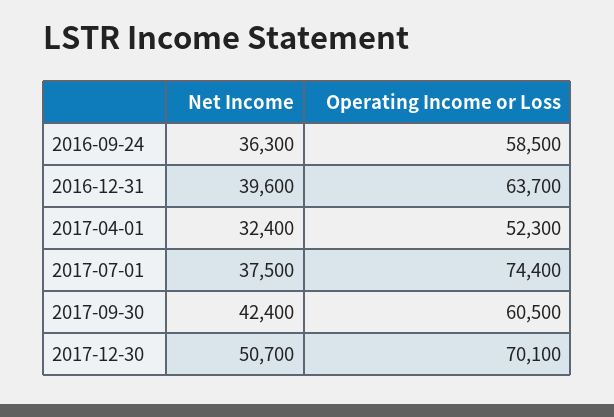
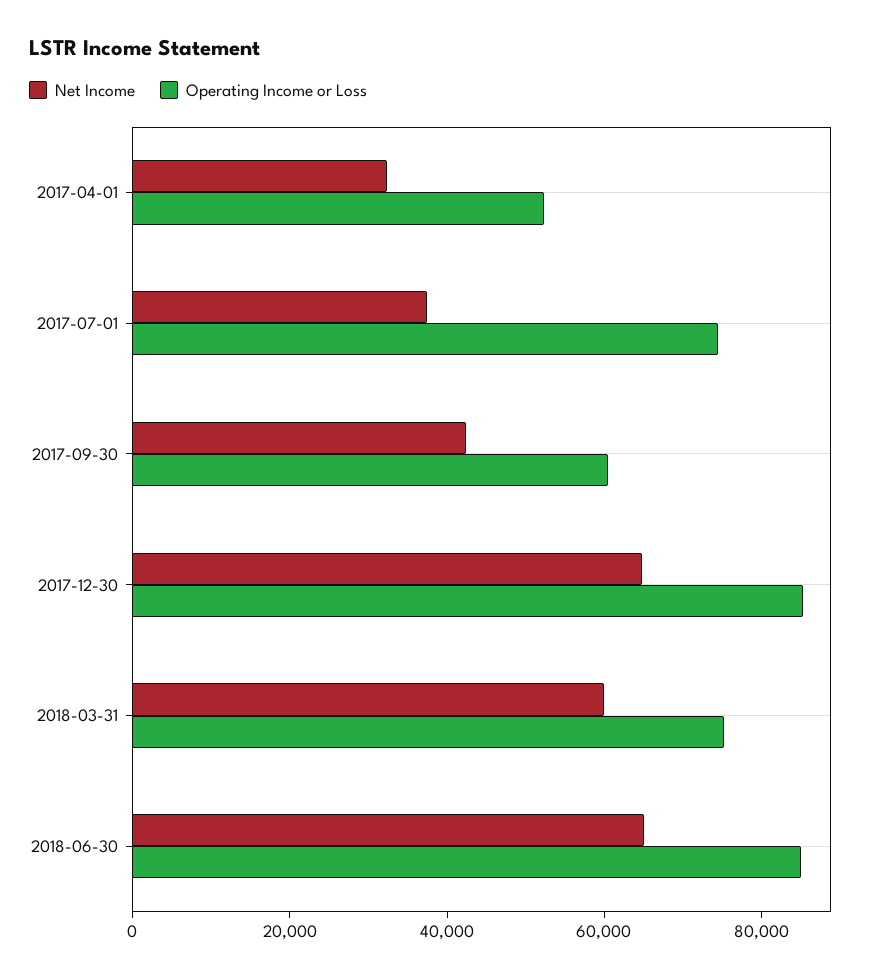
Net Income, 2016-09-24: 36300 -> none
Operating Income or Loss, 2016-09-24: 58500 -> none
Net Income, 2016-12-31: 39600 -> none
Operating Income or Loss, 2016-12-31: 63700 -> none
Net Income, 2017-12-30: 50700 -> 65000
Operating Income or Loss, 2017-12-30: 70100 -> 85000
Net Income, 2018-03-31: none -> 60000
Operating Income or Loss, 2018-03-31: none -> 75000
Net Income, 2018-06-30: none -> 65000
Operating Income or Loss, 2018-06-30: none -> 85000

